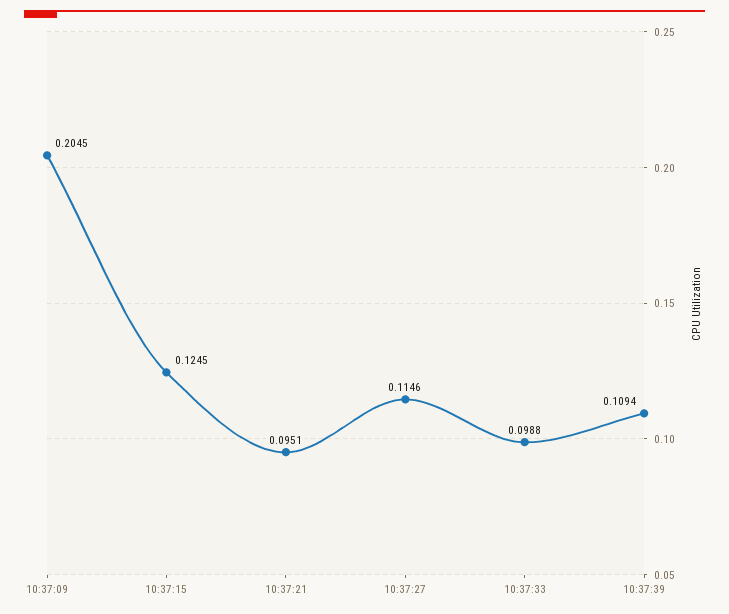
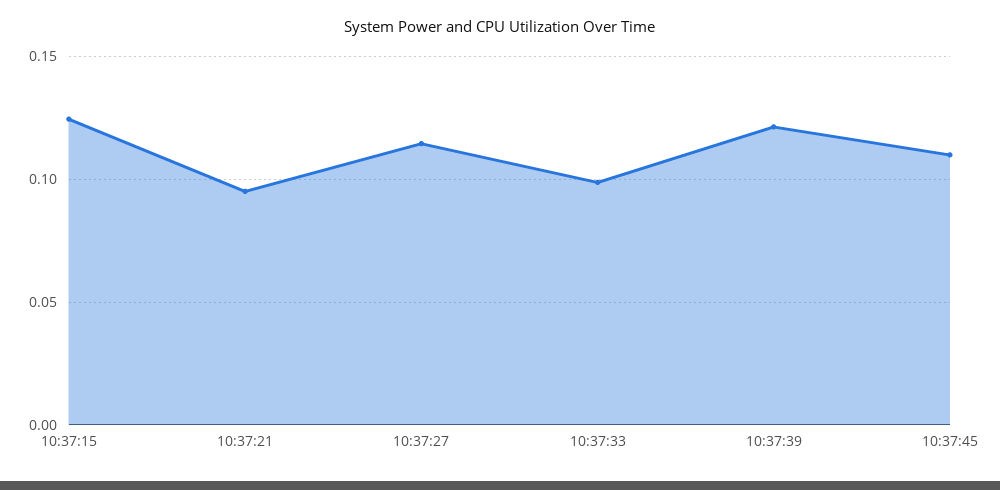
10:37:09: 0.2045 -> none
10:37:39: 0.1094 -> 0.12
10:37:45: none -> 0.11

